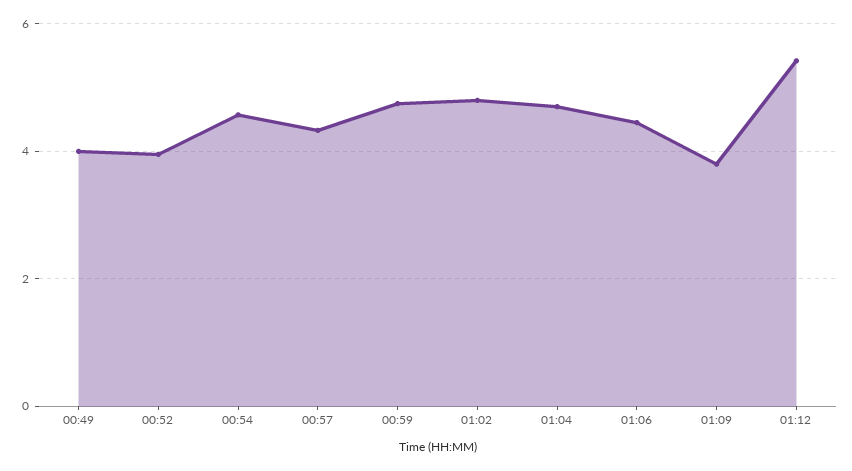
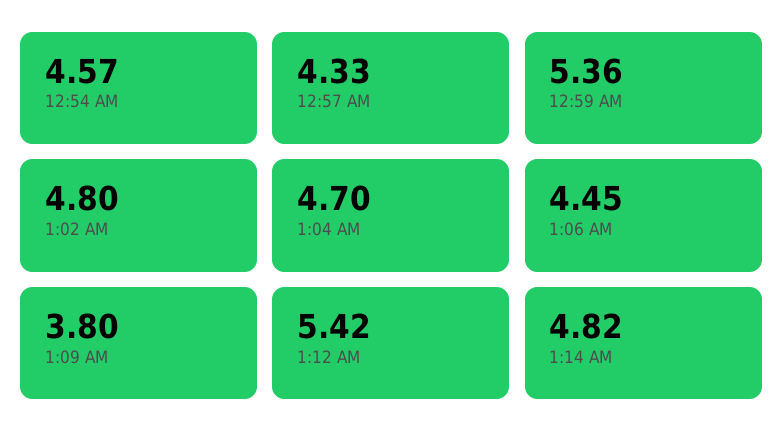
00:49: 4 -> none
00:52: 4 -> none
00:59: 4.8 -> 5.36
1:14 AM: none -> 4.82

